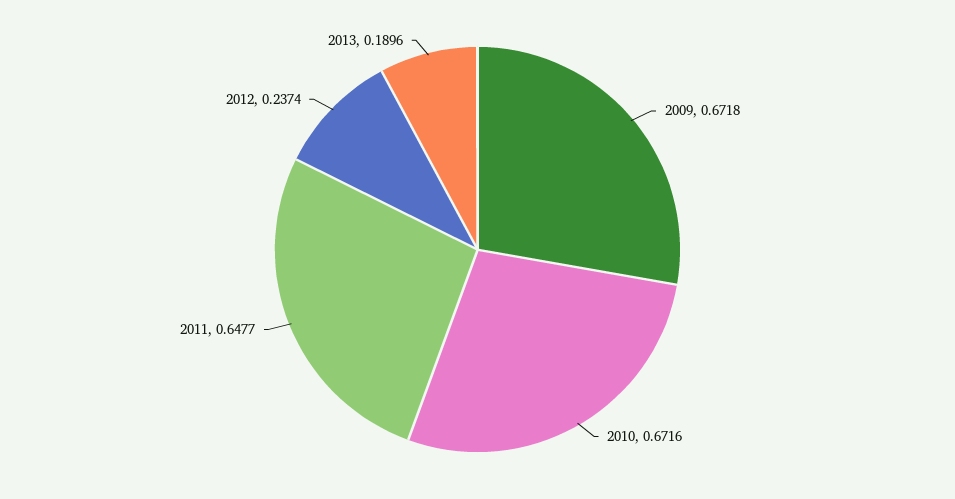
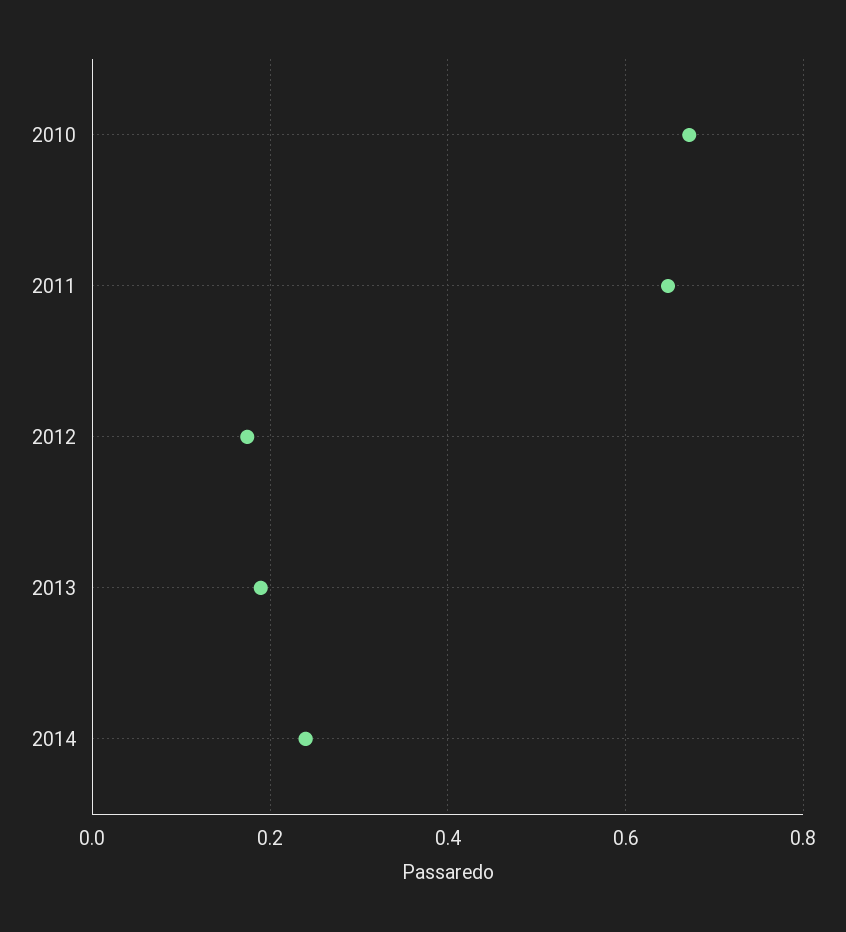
2009: 0.6718 -> none
2012: 0.2374 -> 0.18
2014: none -> 0.24

